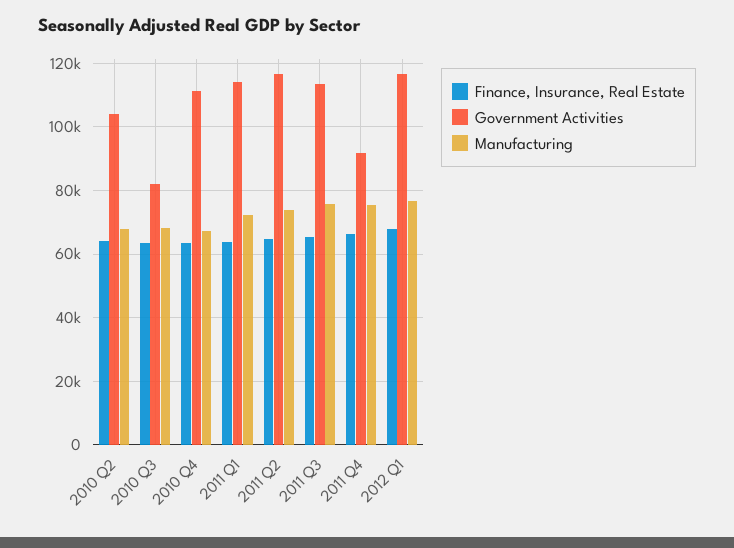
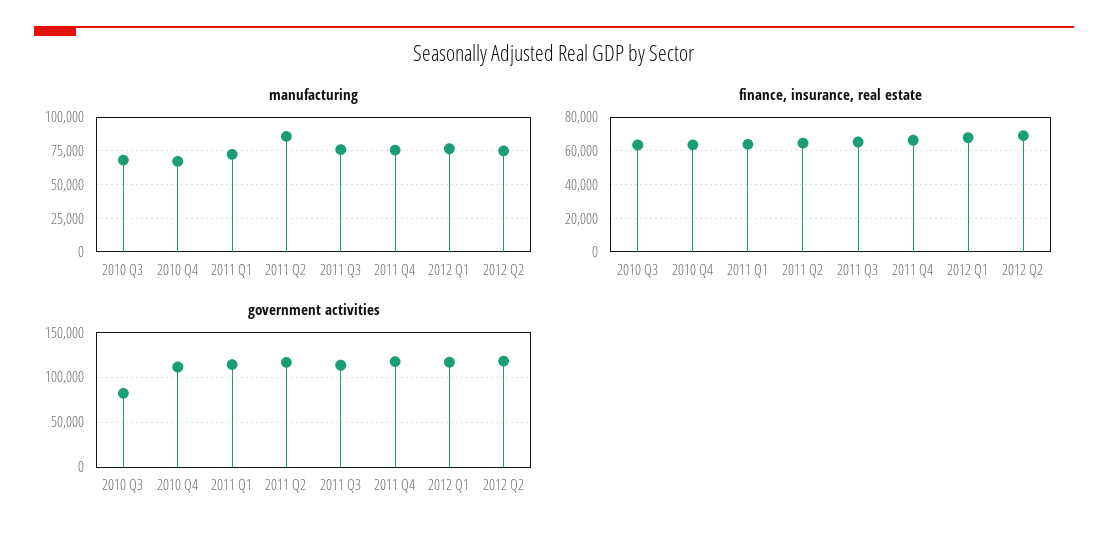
Finance, Insurance, Real Estate, 2010 Q2: 64000 -> none
Government Activities, 2010 Q2: 104000 -> none
Manufacturing, 2010 Q2: 68000 -> none
Manufacturing, 2011 Q2: 74000 -> 85000
Government Activities, 2011 Q4: 92000 -> 120000
Manufacturing, 2012 Q2: none -> 75000
Finance, Insurance, Real Estate, 2012 Q2: none -> 70000
Government Activities, 2012 Q2: none -> 120000

